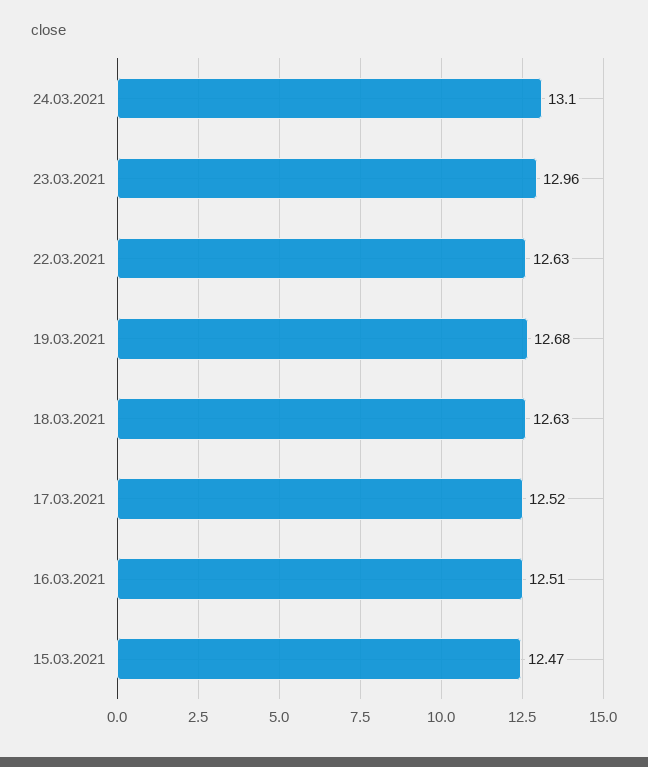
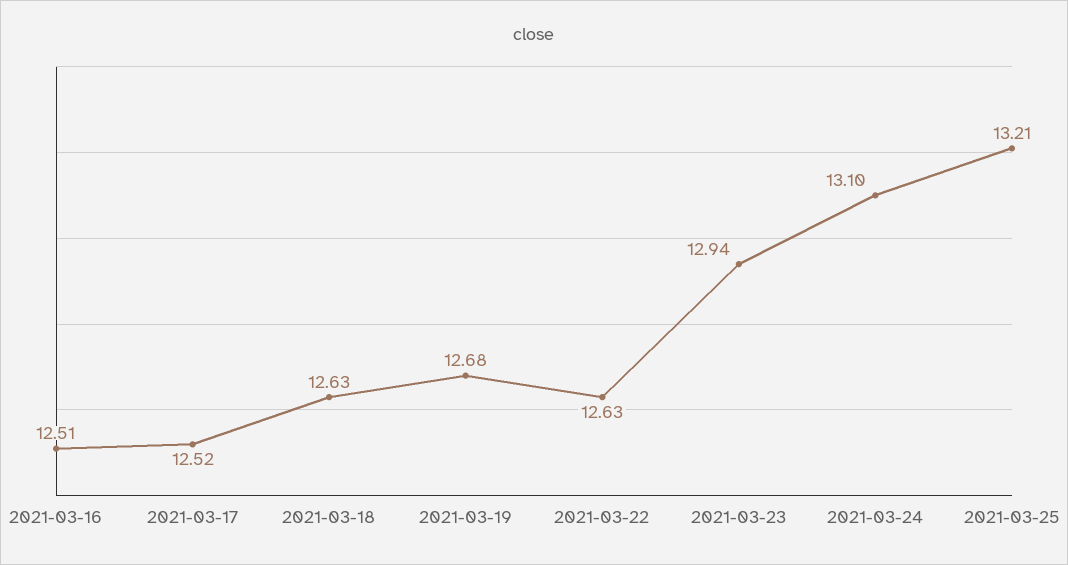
23.03.2021: 12.96 -> 12.94
15.03.2021: 12.47 -> none
2021-03-25: none -> 13.21

